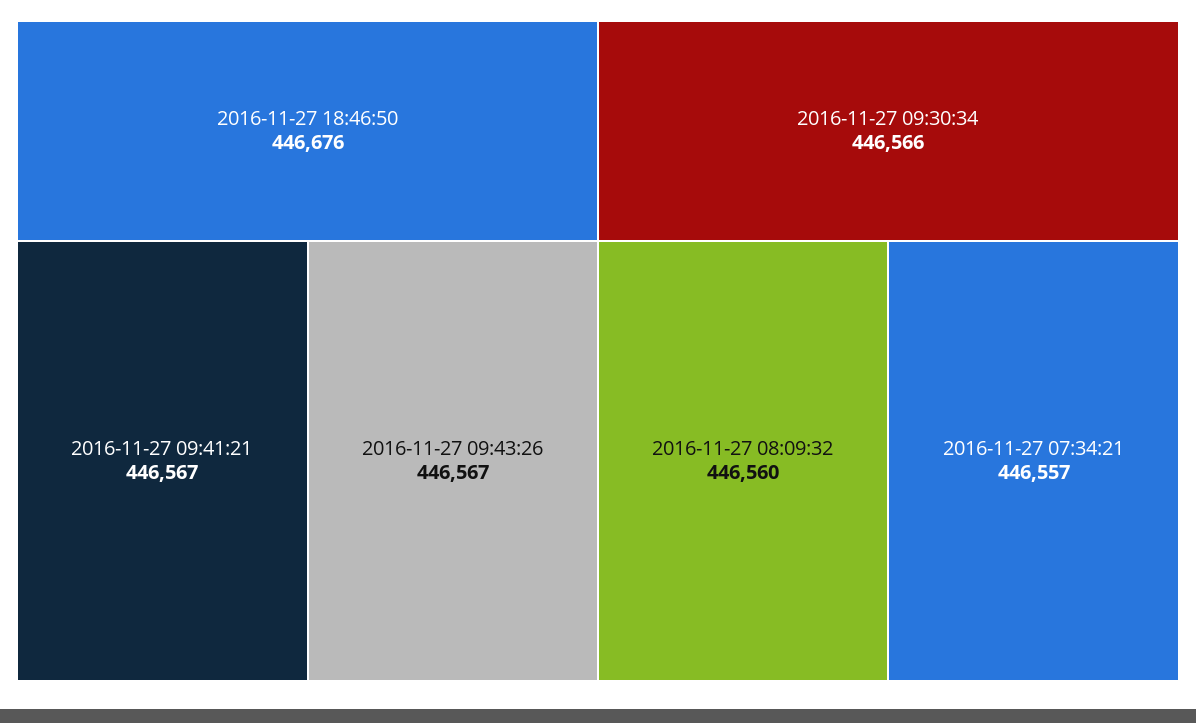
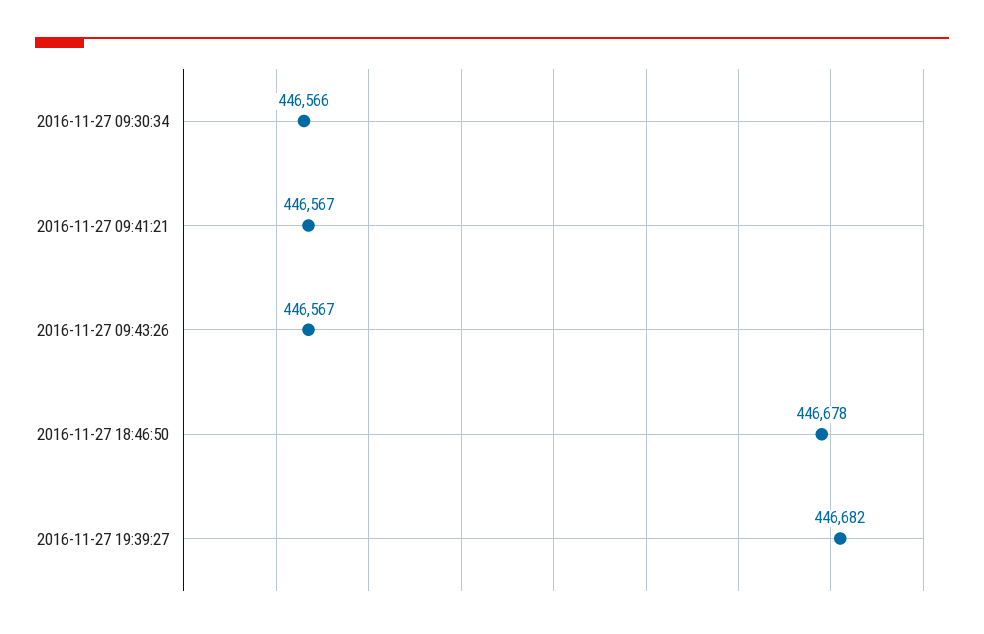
2016-11-27 18:46:50: 446676 -> 446678
2016-11-27 08:09:32: 446560 -> none
2016-11-27 07:34:21: 446557 -> none
2016-11-27 19:39:27: none -> 446682

